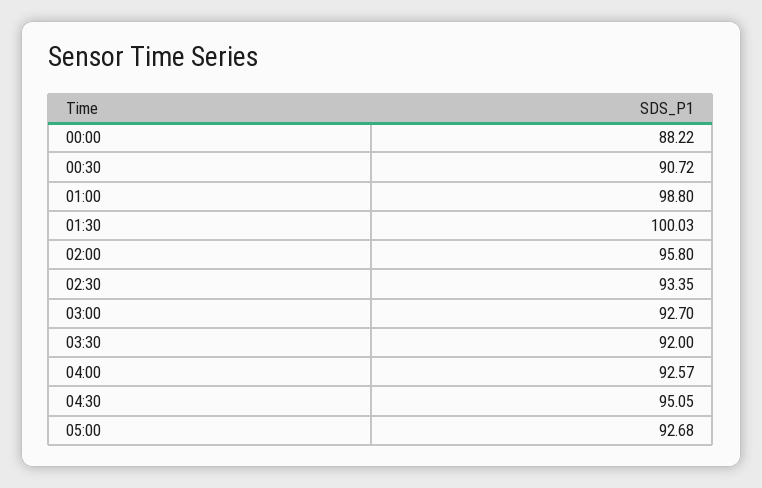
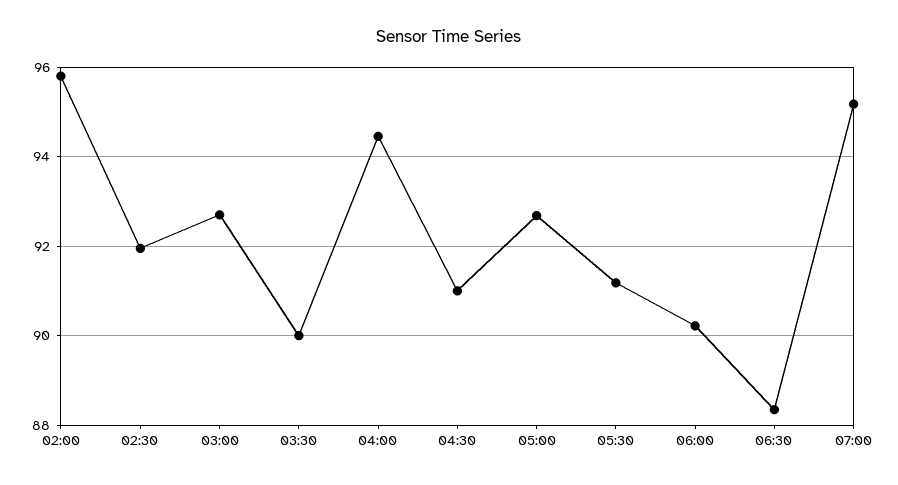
00:00: 88.22 -> none
00:30: 90.72 -> none
01:00: 98.8 -> none
01:30: 100.03 -> none
02:30: 93.35 -> 92
03:30: 92 -> 90
04:00: 92.57 -> 94.4
04:30: 95.05 -> 91
05:30: none -> 91.2
06:00: none -> 90.2
06:30: none -> 88.4
07:00: none -> 95.2

